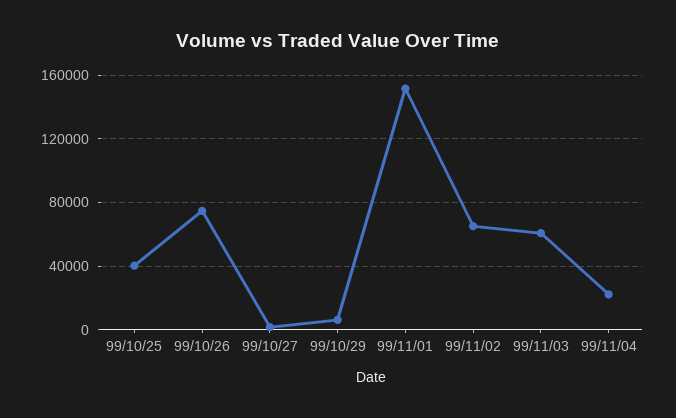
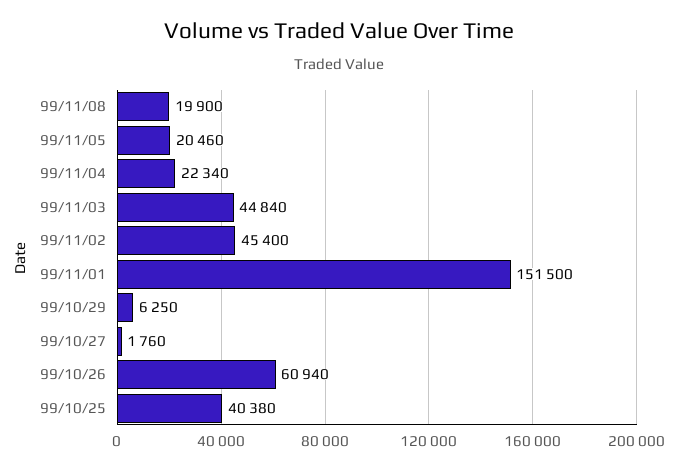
99/10/26: 75000 -> 60940
99/11/02: 65000 -> 45400
99/11/03: 60000 -> 44840
99/11/08: none -> 19900
99/11/05: none -> 20460

